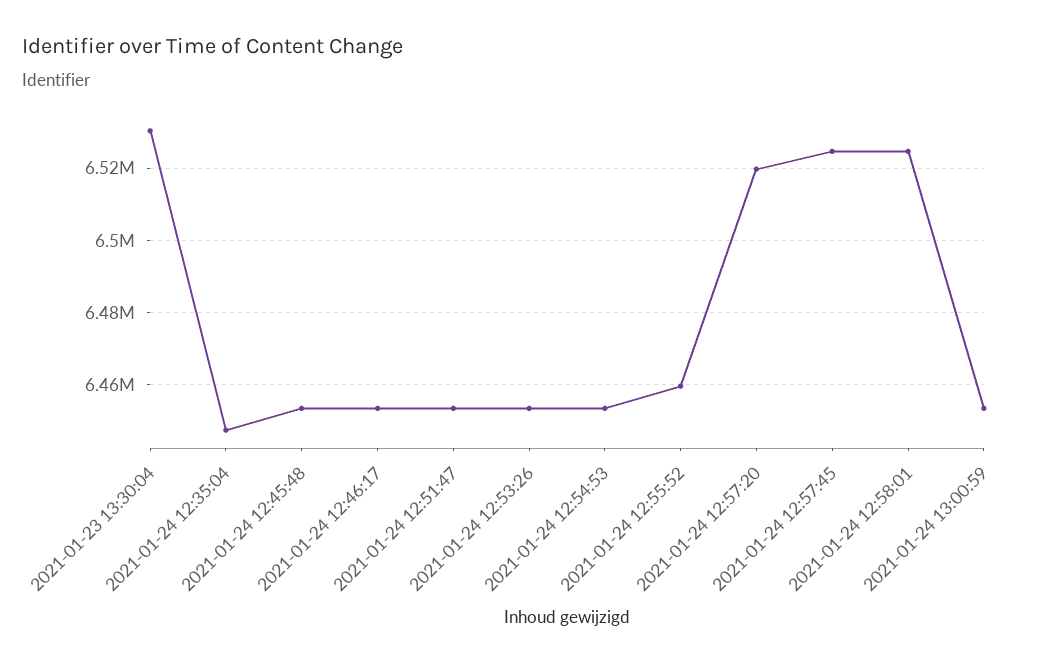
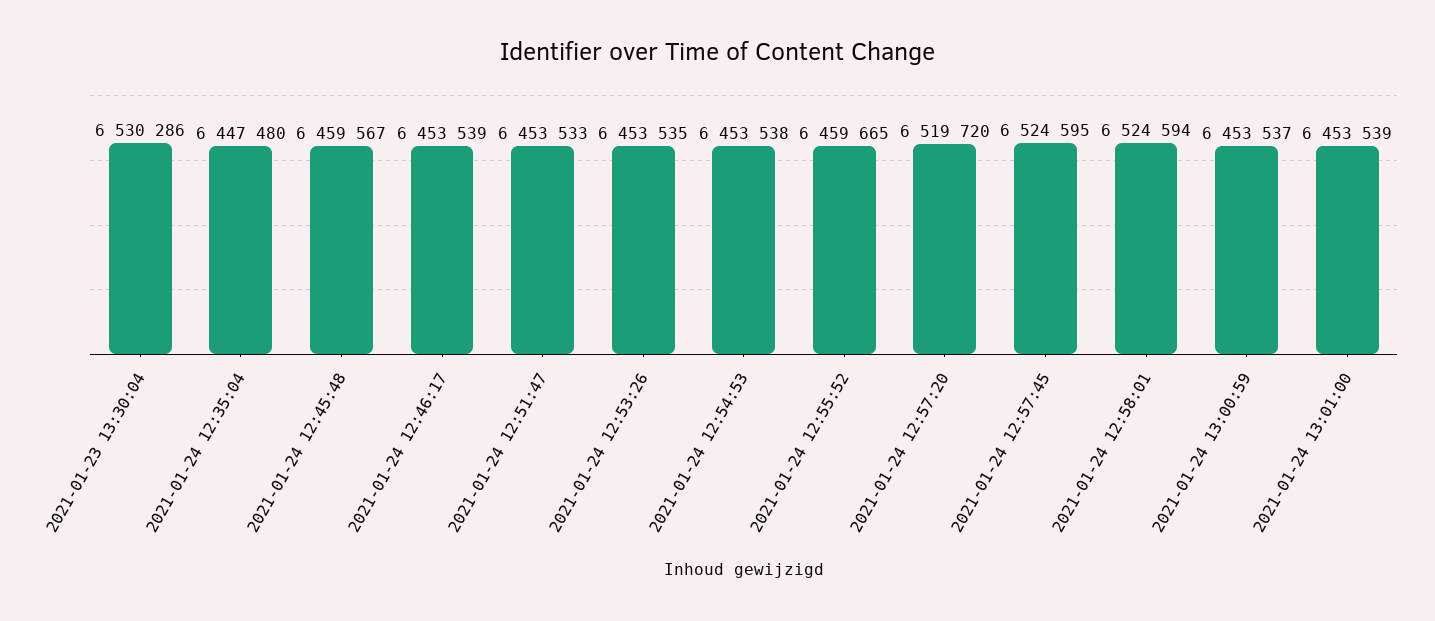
2021-01-24 12:45:48: 6454000 -> 6459567
2021-01-24 13:01:00: none -> 6453539

